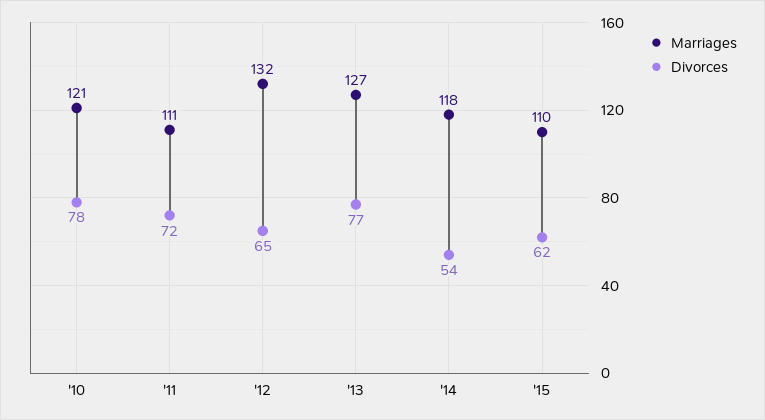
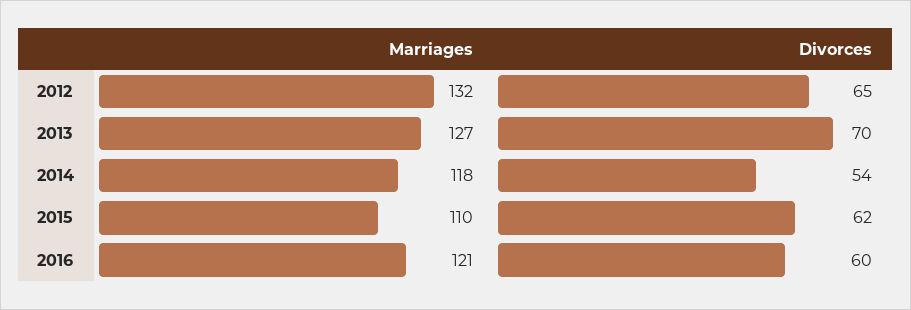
Marriages, '10: 121 -> none
Divorces, '10: 78 -> none
Marriages, '11: 111 -> none
Divorces, '11: 72 -> none
Divorces, '13: 77 -> 70
Marriages, 2016: none -> 121
Divorces, 2016: none -> 60

